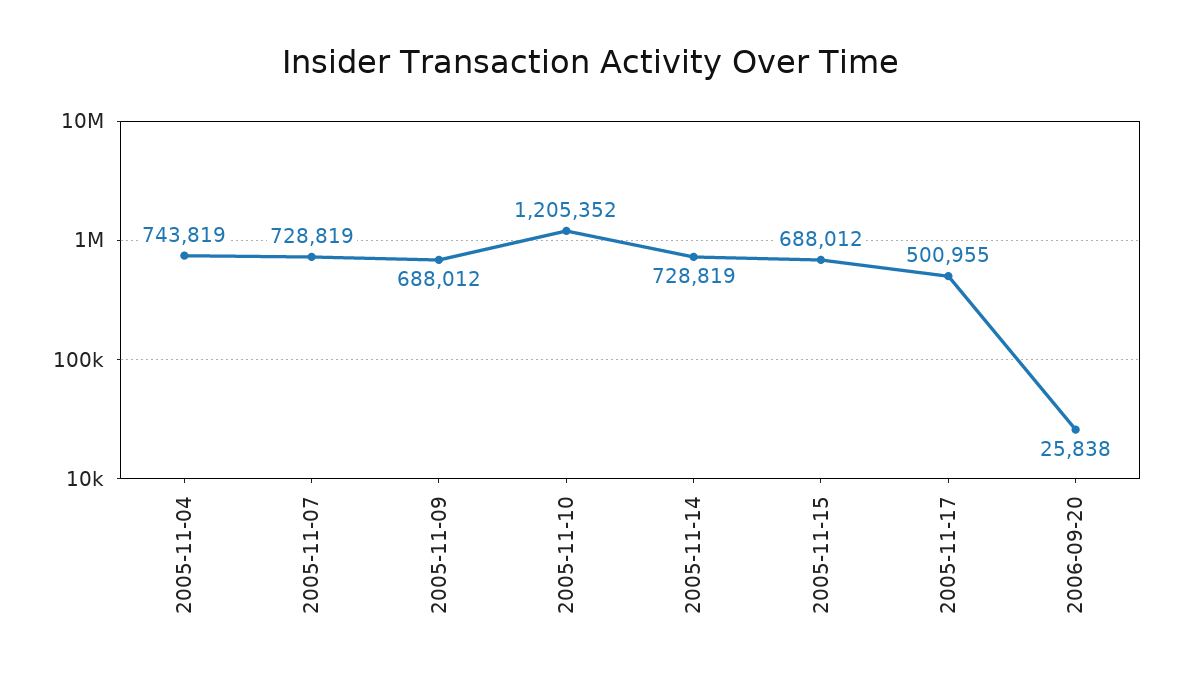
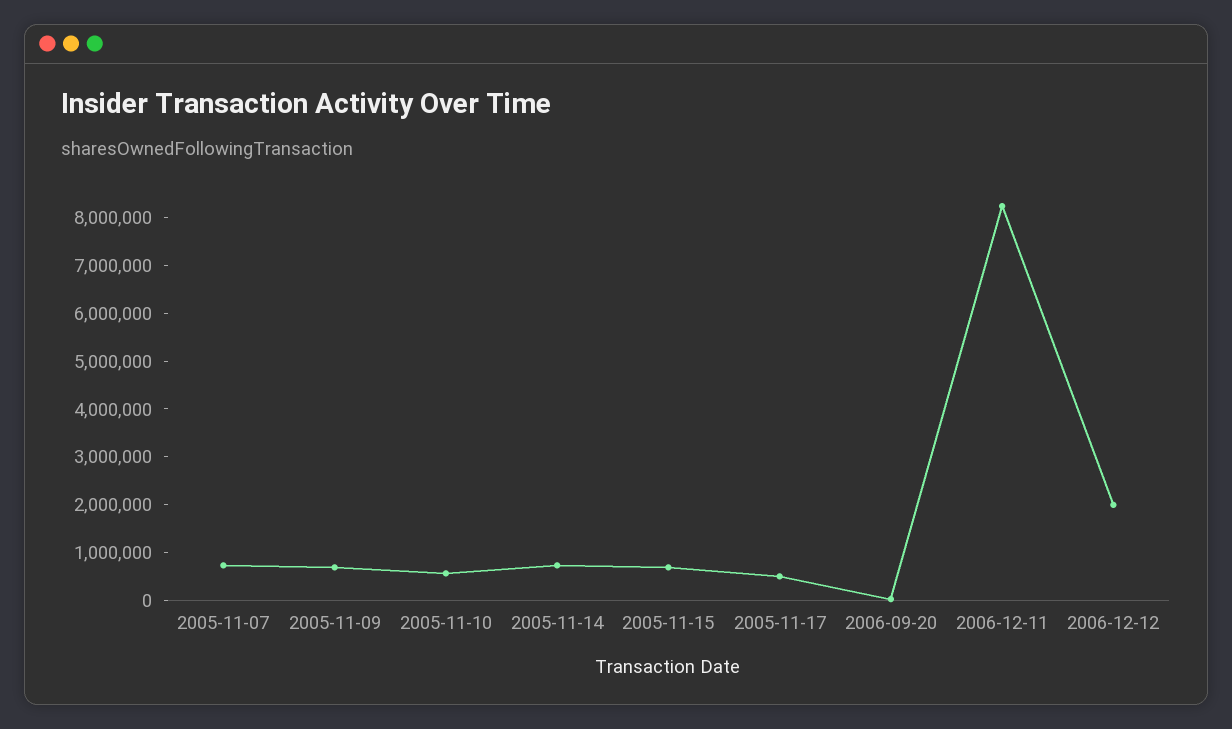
2005-11-04: 743819 -> none
2005-11-10: 1205352 -> 600000
2006-12-11: none -> 8200000
2006-12-12: none -> 2000000

